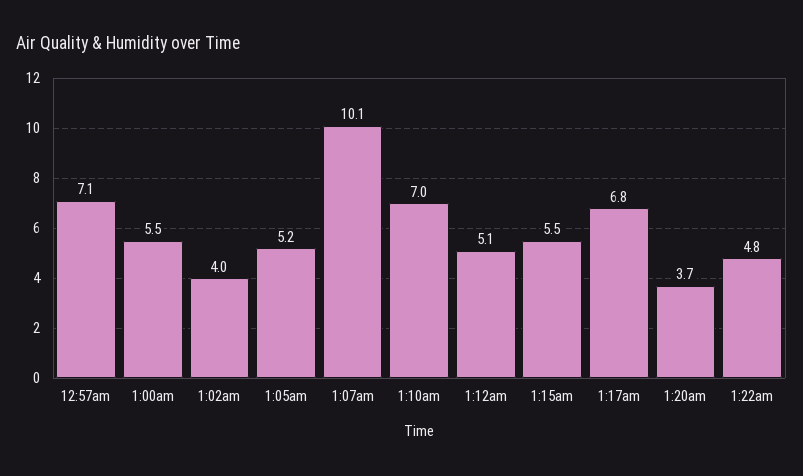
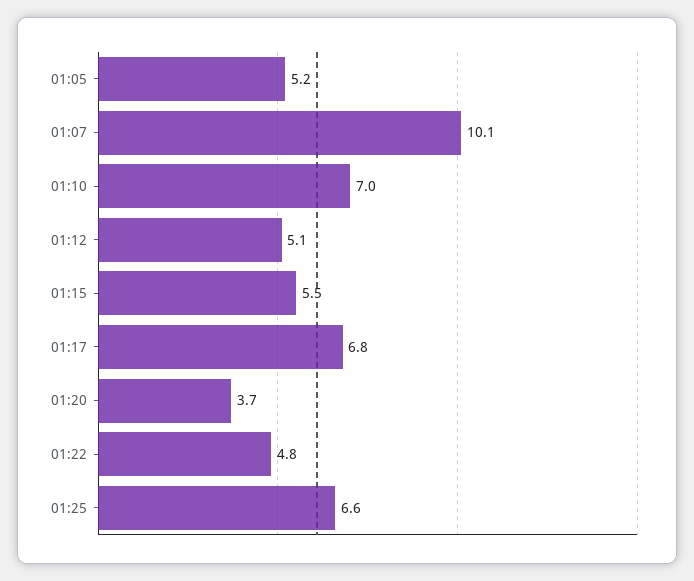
12:57am: 7.1 -> none
1:00am: 5.5 -> none
1:02am: 4 -> none
01:25: none -> 6.6

